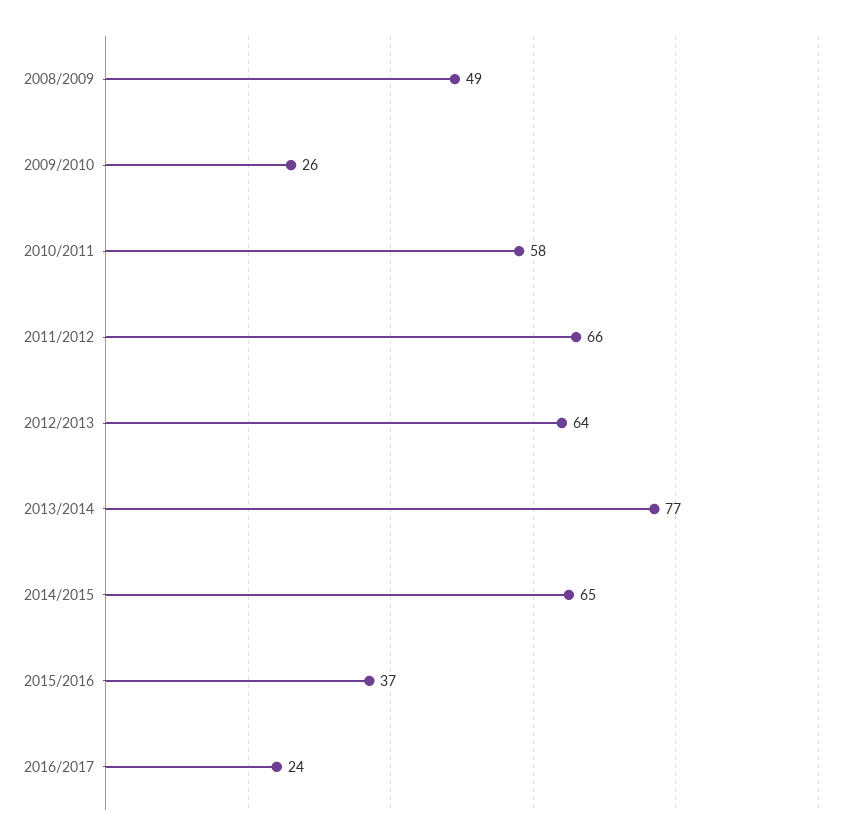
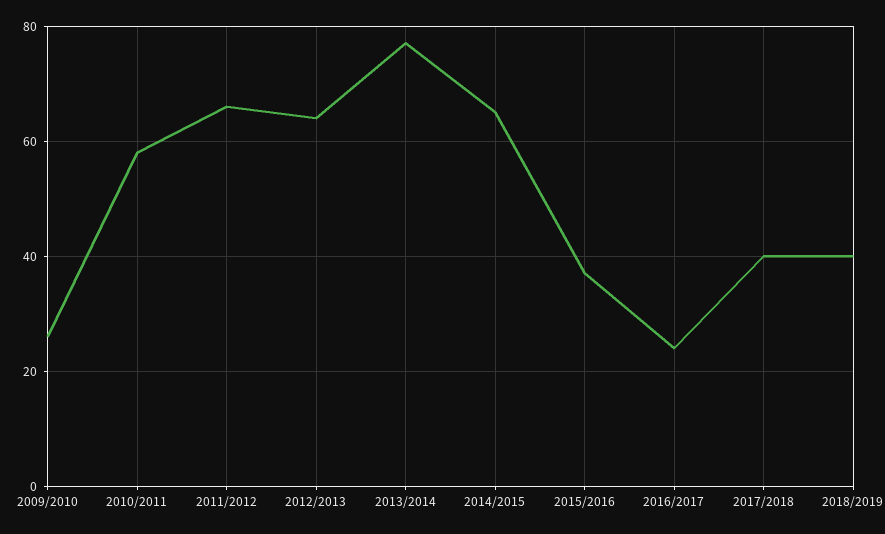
2008/2009: 49 -> none
2017/2018: none -> 40
2018/2019: none -> 40

